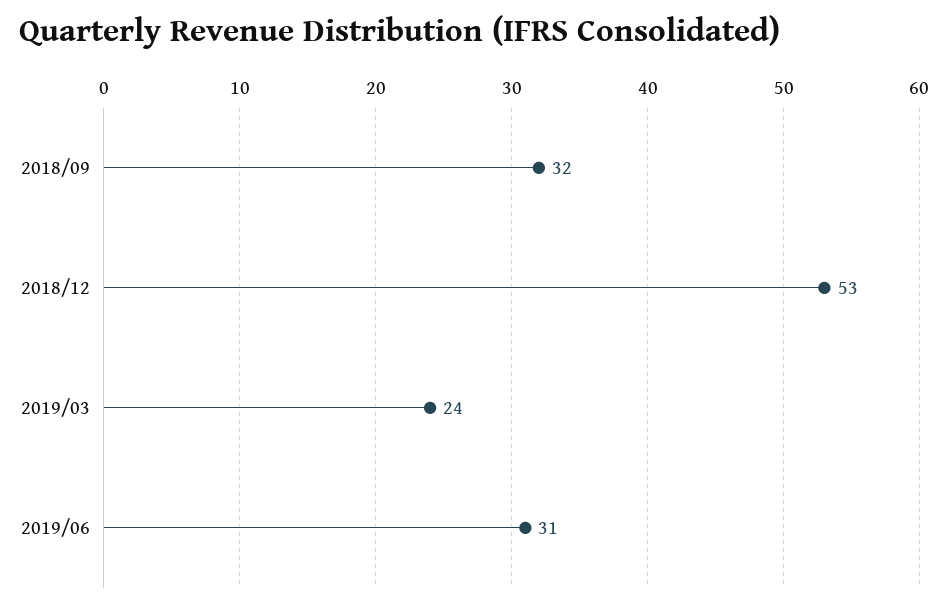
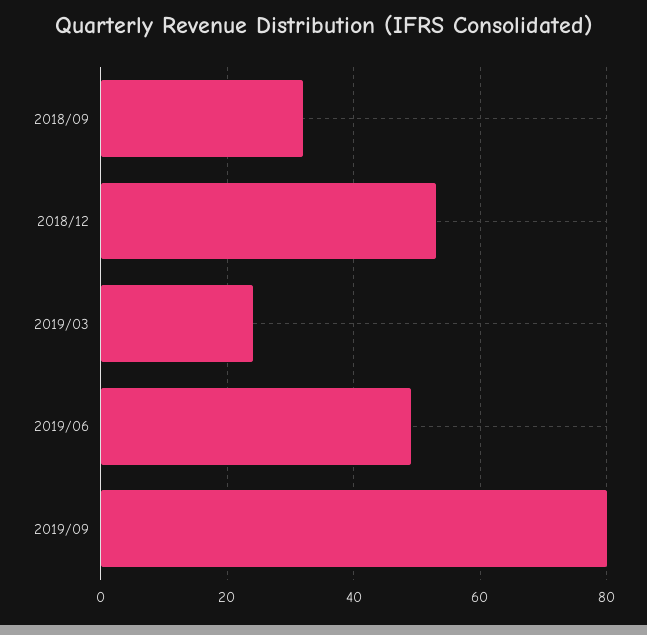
2019/06: 31 -> 50
2019/09: none -> 80

